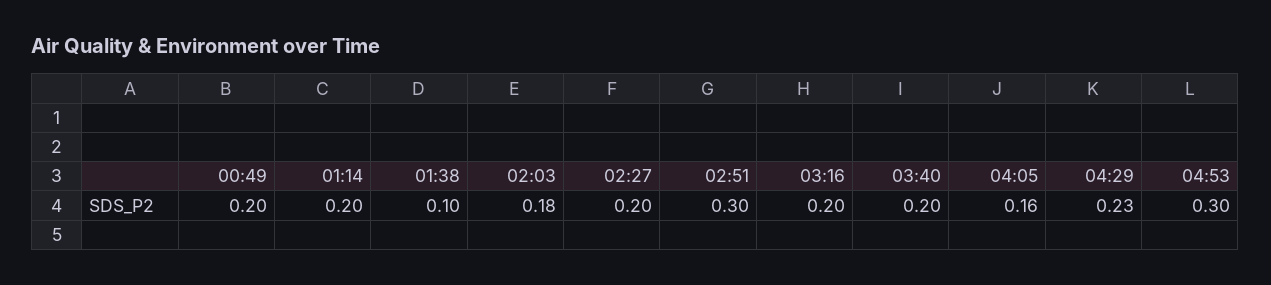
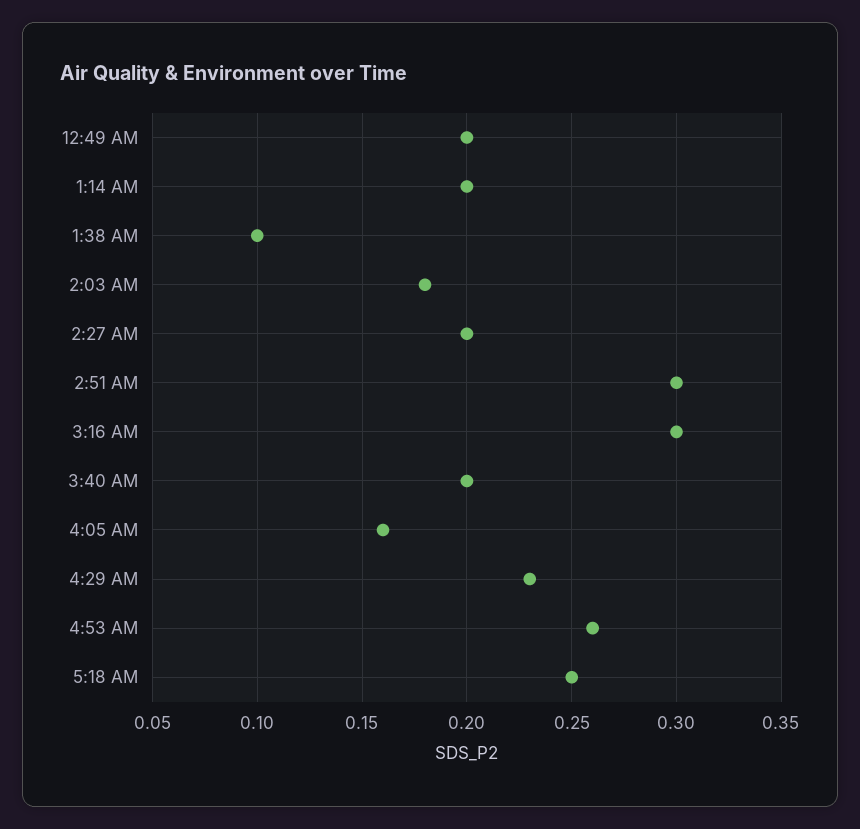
03:16: 0.2 -> 0.3
04:53: 0.3 -> 0.26
5:18 AM: none -> 0.25

